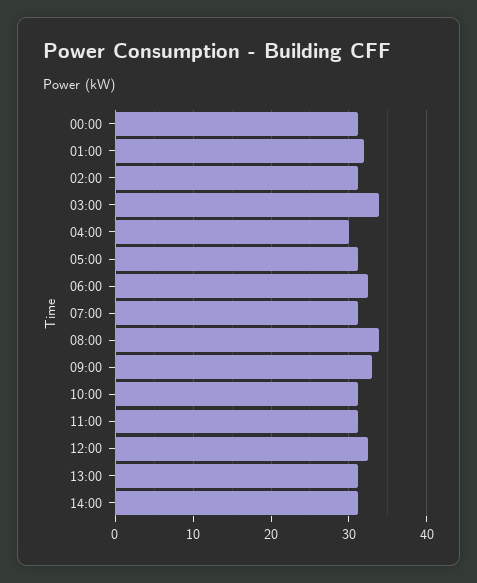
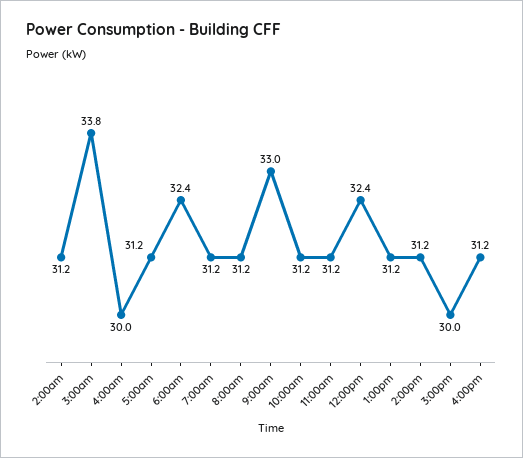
00:00: 31 -> none
01:00: 32 -> none
08:00: 34 -> 31.2
3:00pm: none -> 30
4:00pm: none -> 31.2

